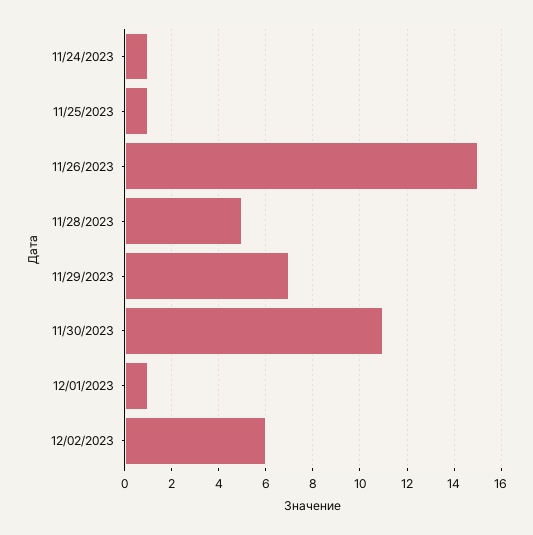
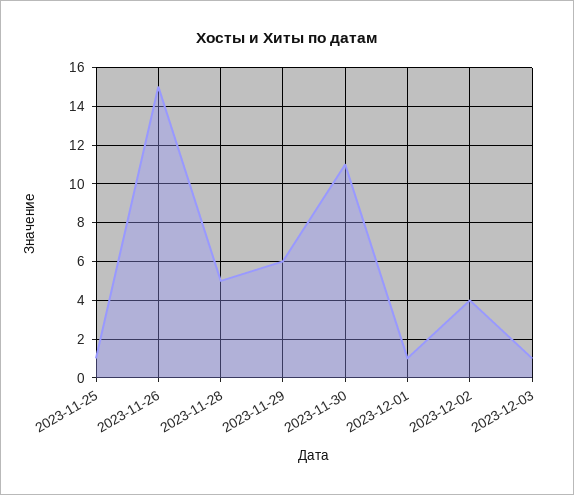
11/24/2023: 1 -> none
11/29/2023: 7 -> 6
12/02/2023: 6 -> 4
2023-12-03: none -> 1

